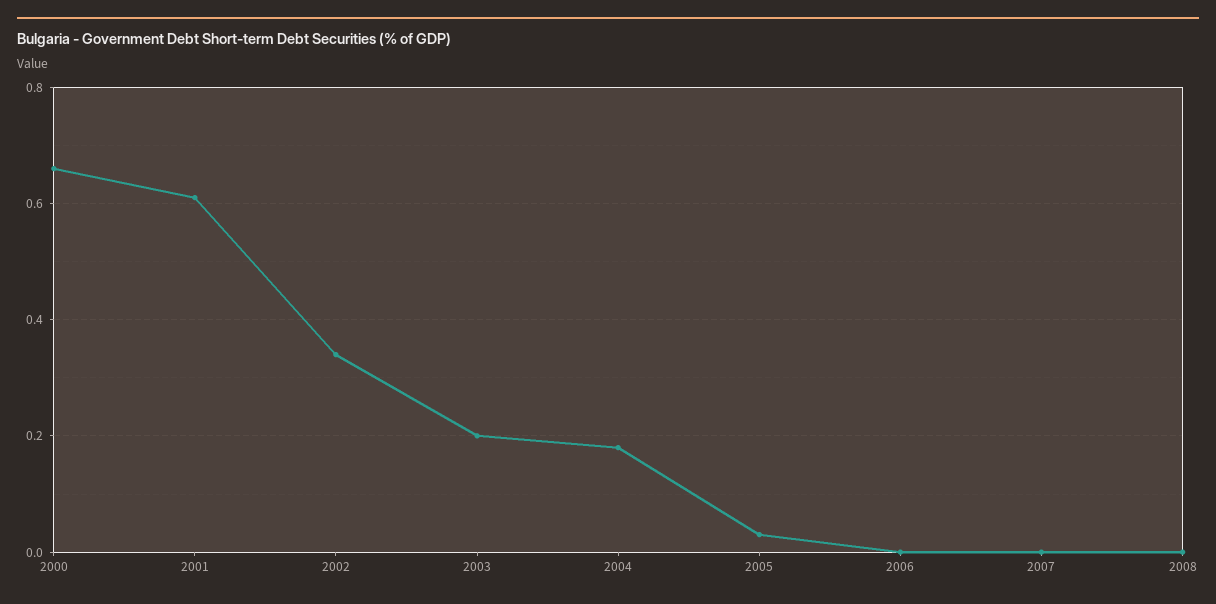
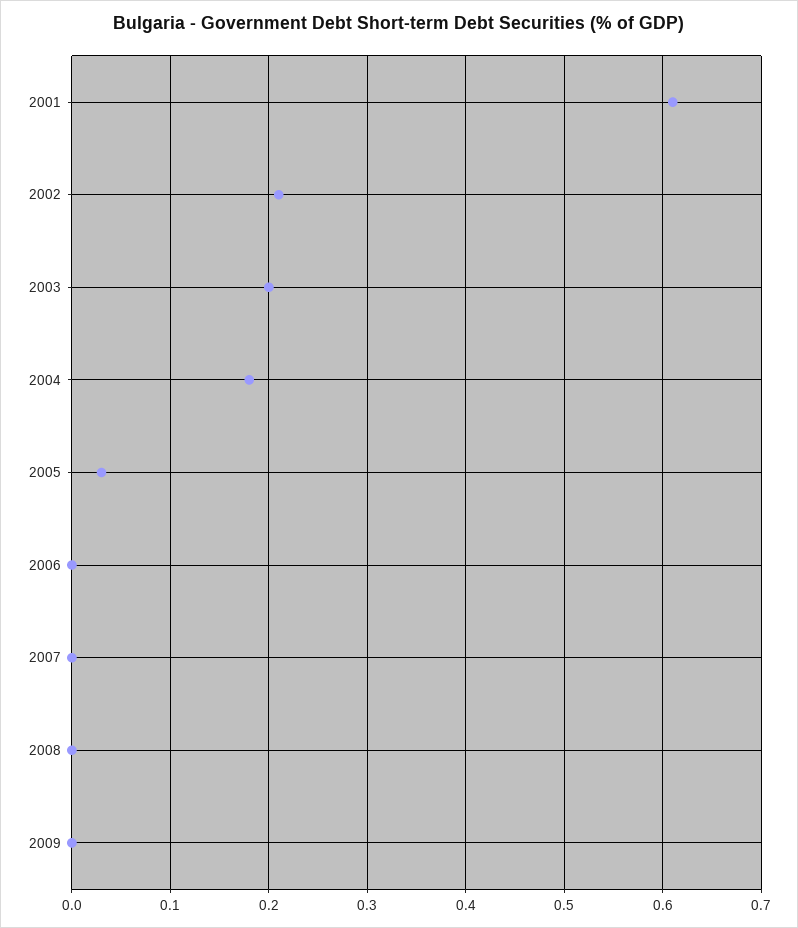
2000: 0.65 -> none
2002: 0.35 -> 0.21
2009: none -> 0

